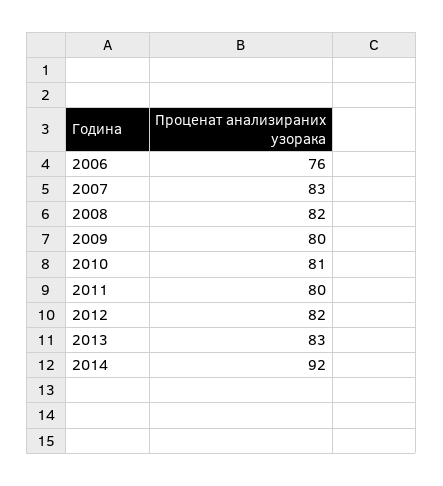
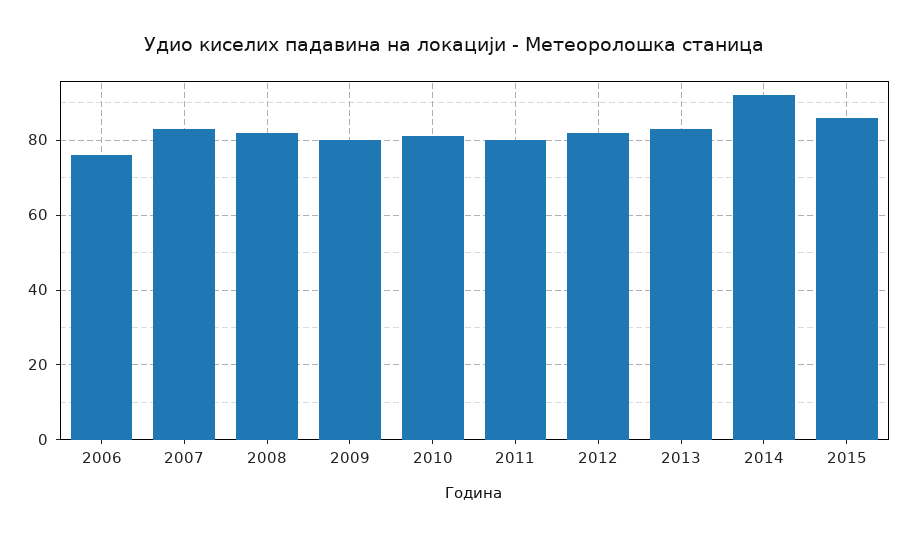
2015: none -> 85

